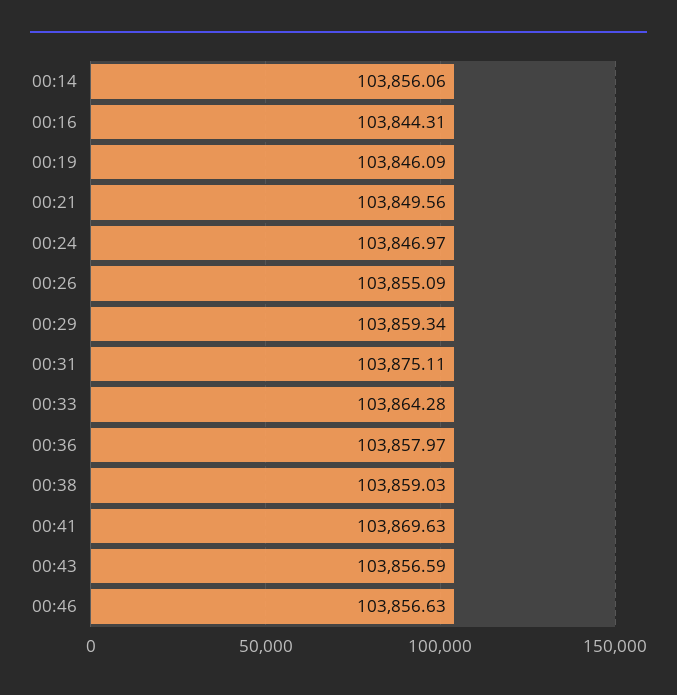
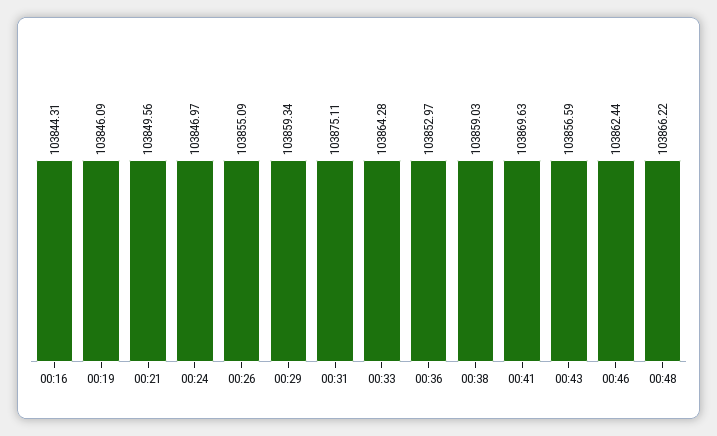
00:14: 103856.06 -> none
00:36: 103857.97 -> 103852.97
00:46: 103856.63 -> 103862.44
00:48: none -> 103866.22

